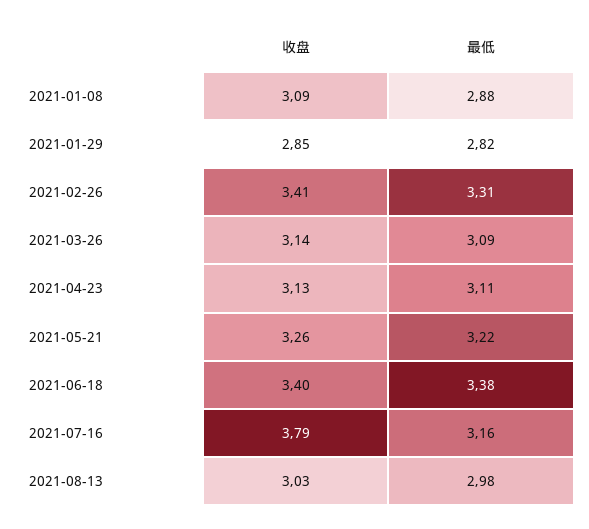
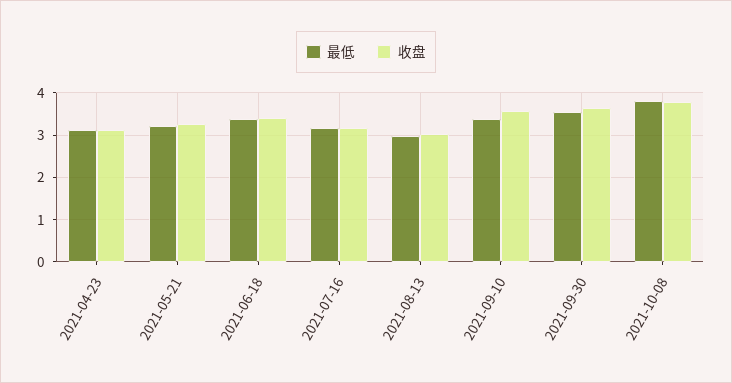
收盘, 2021-01-08: 3.09 -> none
最低, 2021-01-08: 2.88 -> none
收盘, 2021-01-29: 2.85 -> none
最低, 2021-01-29: 2.82 -> none
收盘, 2021-02-26: 3.41 -> none
最低, 2021-02-26: 3.31 -> none
收盘, 2021-03-26: 3.14 -> none
最低, 2021-03-26: 3.09 -> none
收盘, 2021-07-16: 3.79 -> 3.2
最低, 2021-09-10: none -> 3.4
收盘, 2021-09-10: none -> 3.6
最低, 2021-09-30: none -> 3.6
收盘, 2021-09-30: none -> 3.6
最低, 2021-10-08: none -> 3.8
收盘, 2021-10-08: none -> 3.8

